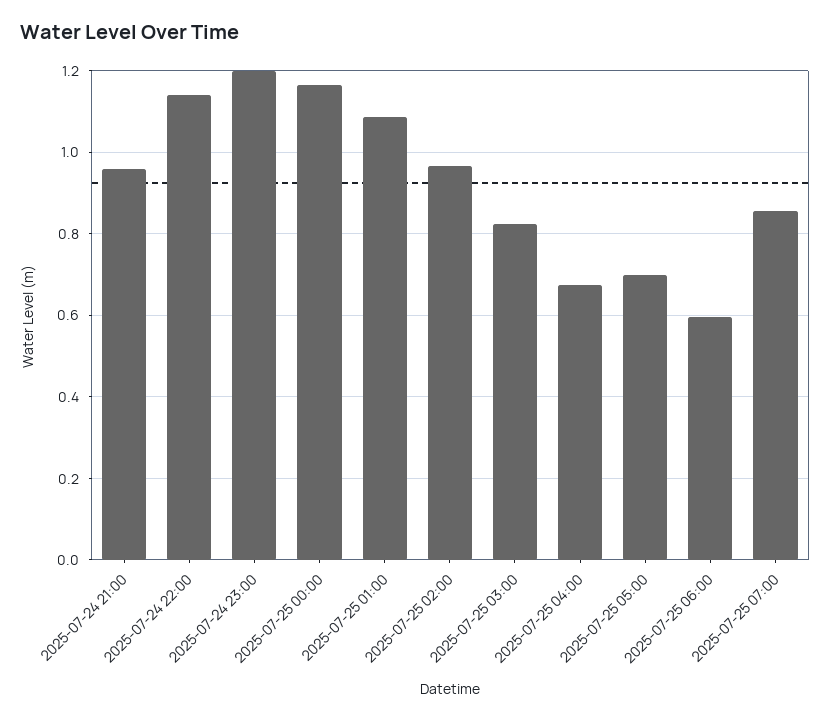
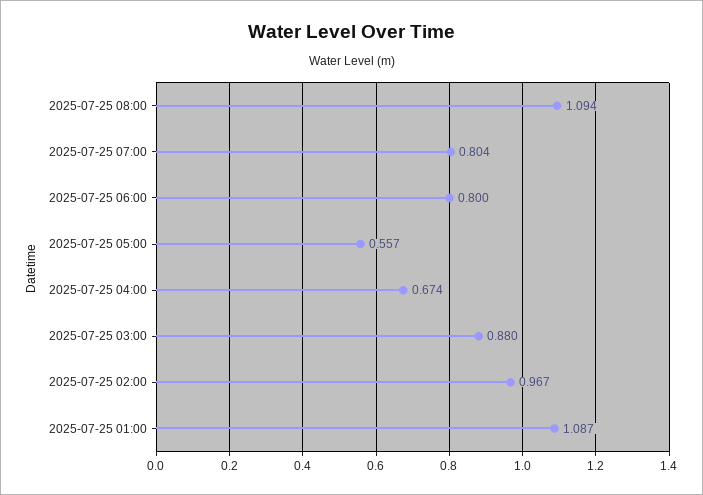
2025-07-24 21:00: 0.96 -> none
2025-07-24 22:00: 1.14 -> none
2025-07-24 23:00: 1.2 -> none
2025-07-25 00:00: 1.16 -> none
2025-07-25 03:00: 0.82 -> 0.88
2025-07-25 05:00: 0.7 -> 0.557
2025-07-25 06:00: 0.6 -> 0.8
2025-07-25 07:00: 0.86 -> 0.804
2025-07-25 08:00: none -> 1.094

